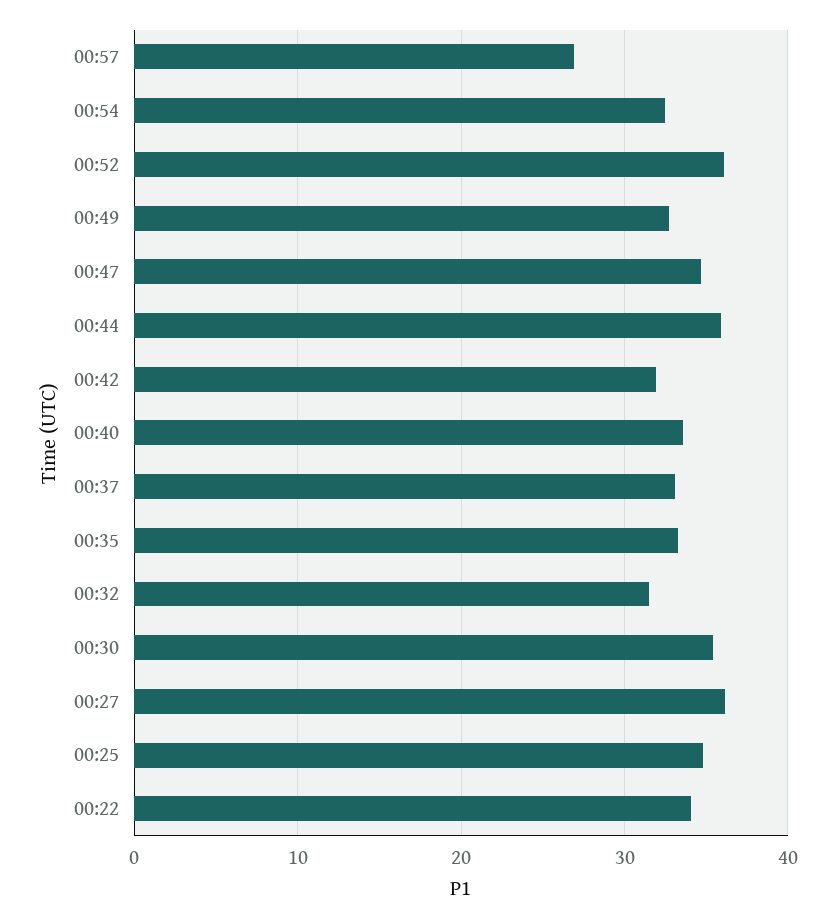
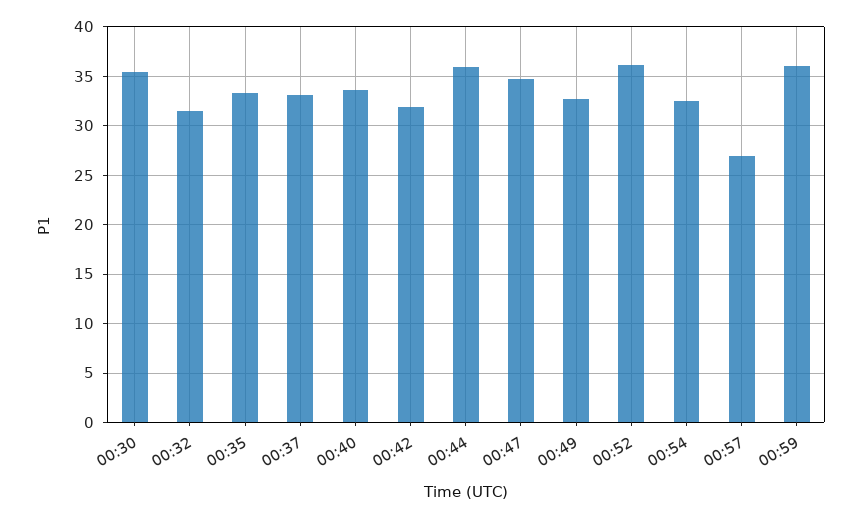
00:27: 36 -> none
00:25: 35 -> none
00:22: 34 -> none
00:59: none -> 36

